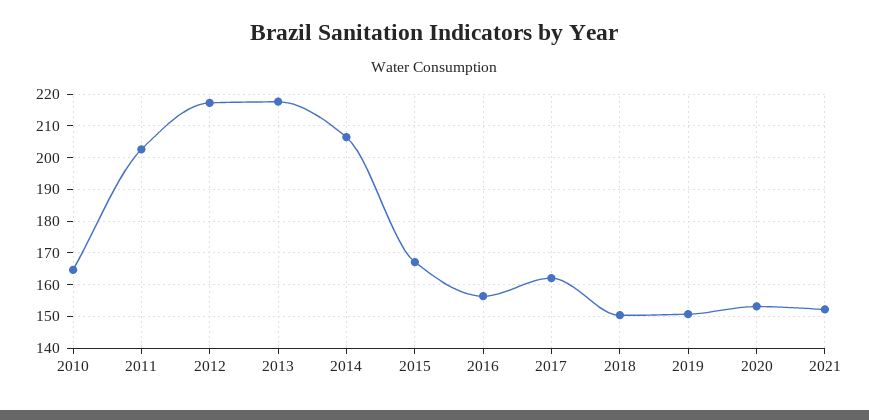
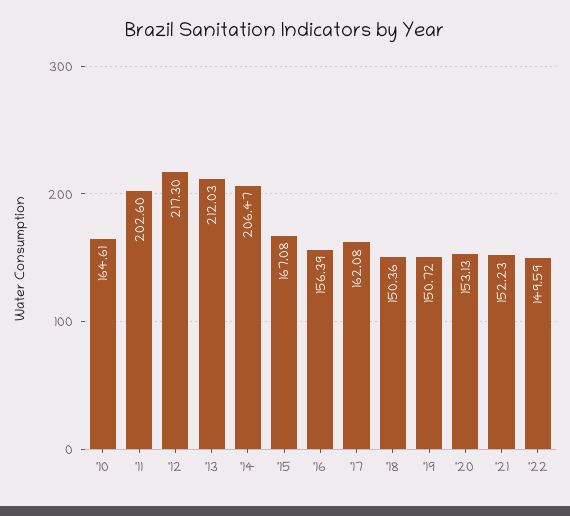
2013: 218 -> 212.03
'22: none -> 149.59

